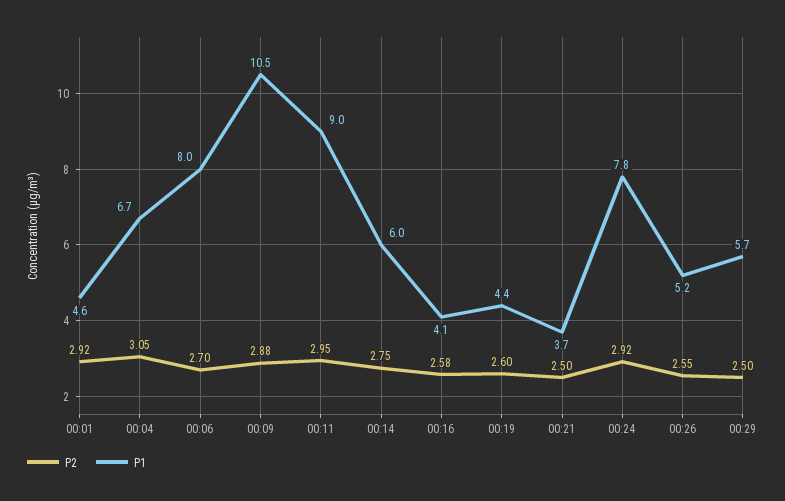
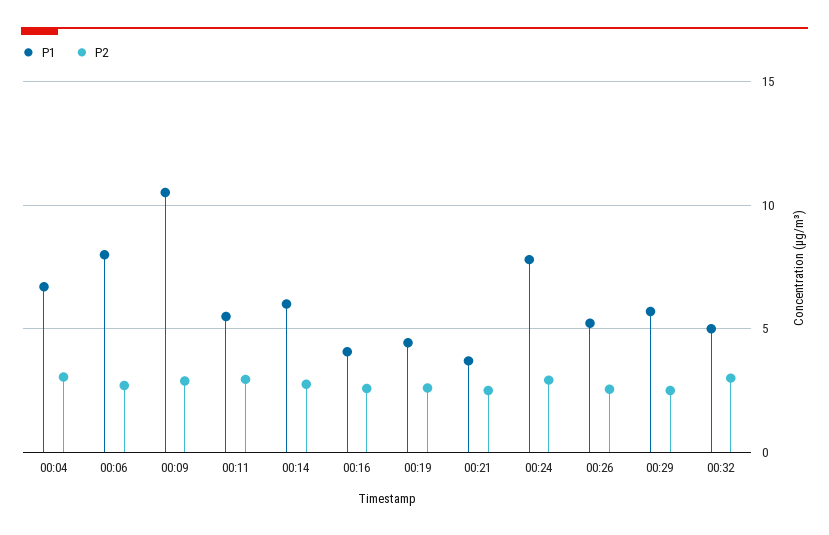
P2, 00:01: 2.92 -> none
P1, 00:01: 4.6 -> none
P1, 00:11: 9 -> 5.5
P1, 00:32: none -> 5
P2, 00:32: none -> 3

